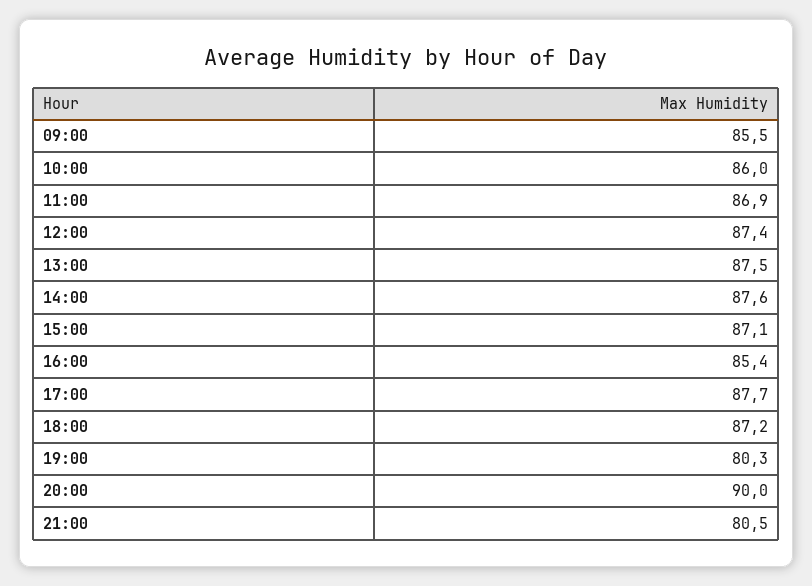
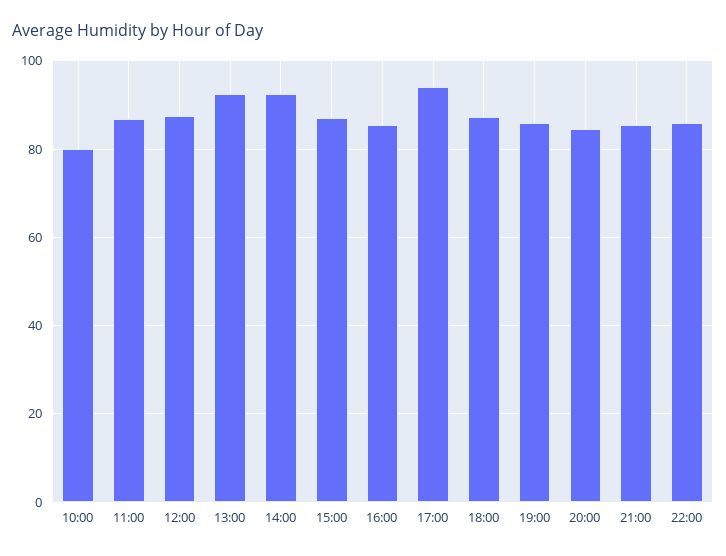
09:00: 85.5 -> none
10:00: 86 -> 80
13:00: 87.5 -> 92
14:00: 87.6 -> 92
17:00: 87.7 -> 94
19:00: 80.3 -> 86
20:00: 90 -> 84
21:00: 80.5 -> 86
22:00: none -> 86

